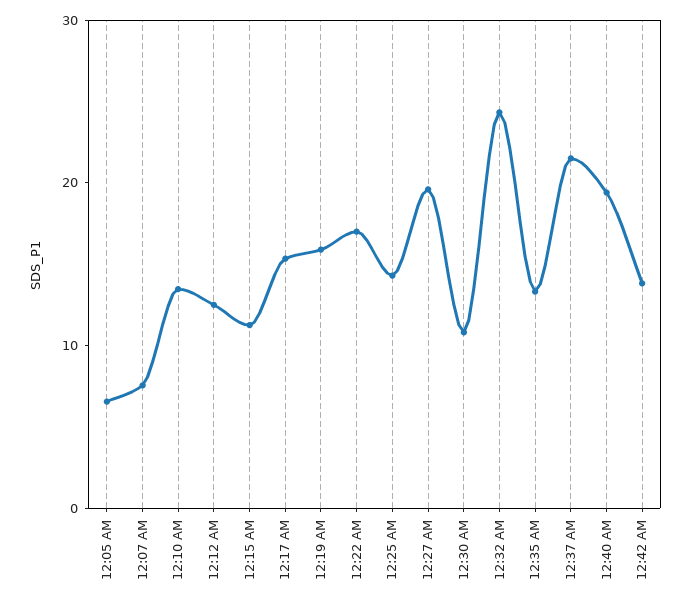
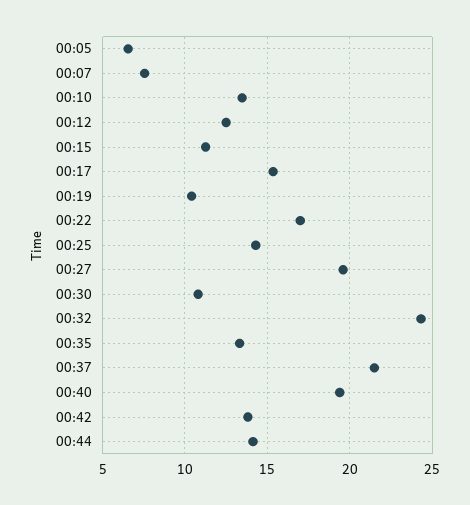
12:19 AM: 16 -> 10.5
00:44: none -> 14

